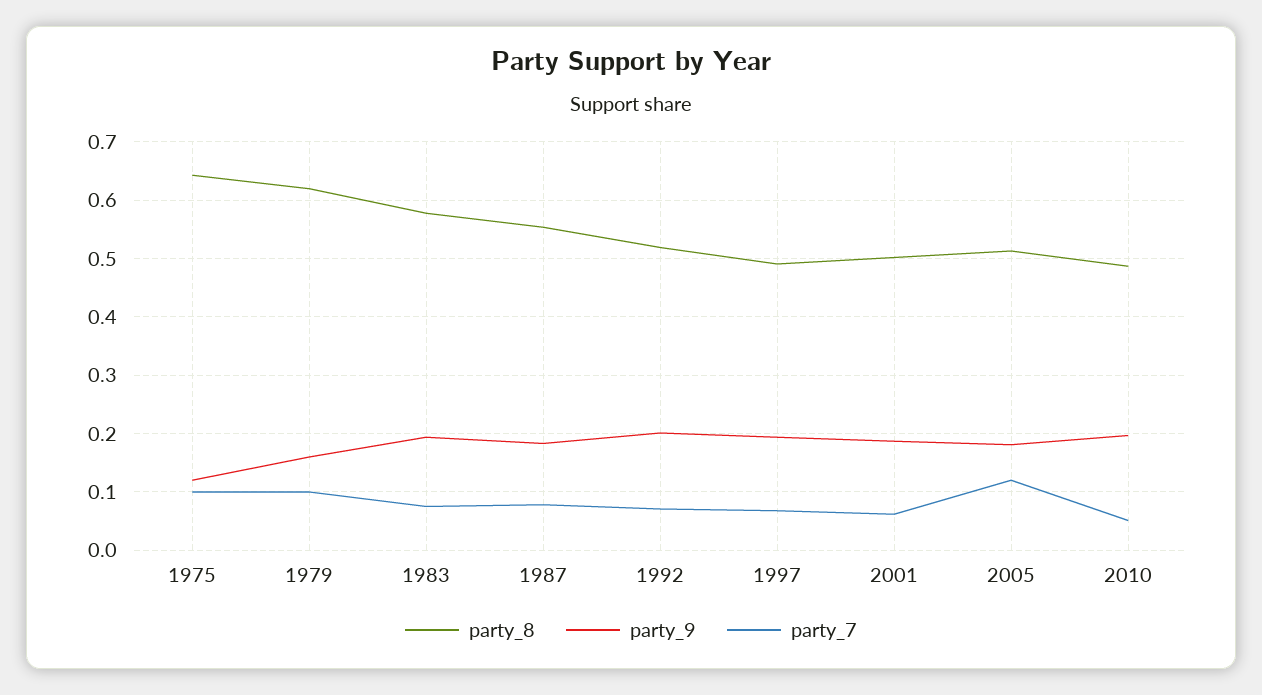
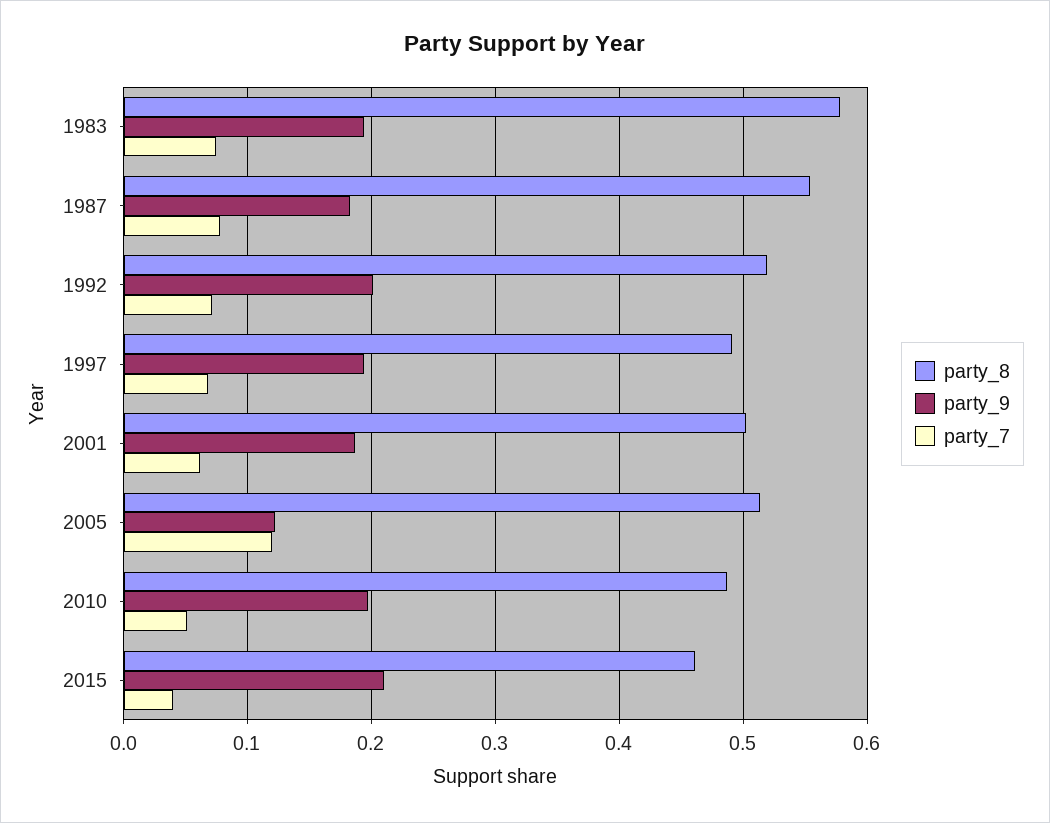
party_8, 1975: 0.64 -> none
party_9, 1975: 0.12 -> none
party_7, 1975: 0.1 -> none
party_8, 1979: 0.62 -> none
party_9, 1979: 0.16 -> none
party_7, 1979: 0.1 -> none
party_9, 2005: 0.18 -> 0.12
party_8, 2015: none -> 0.46
party_9, 2015: none -> 0.21
party_7, 2015: none -> 0.04

